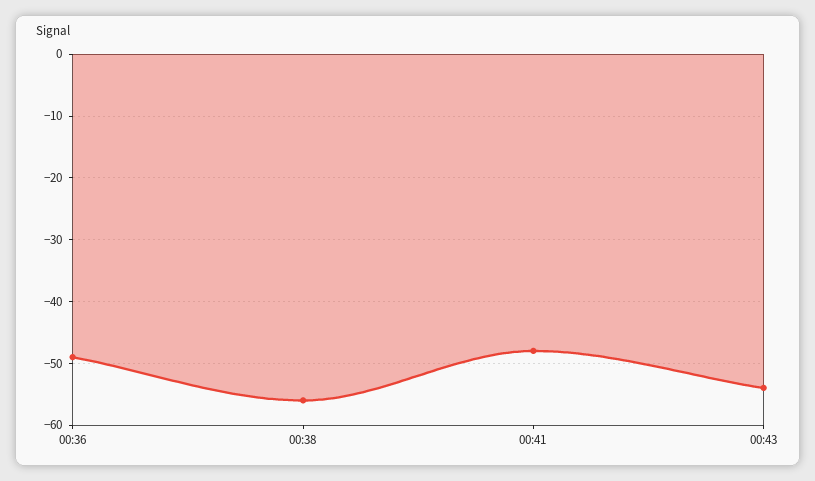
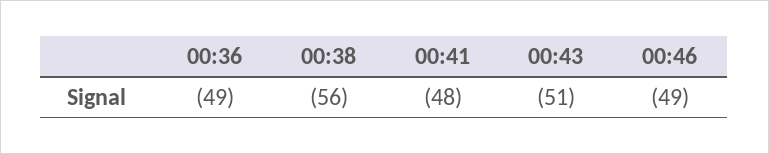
00:43: -54 -> -51
00:46: none -> -49

